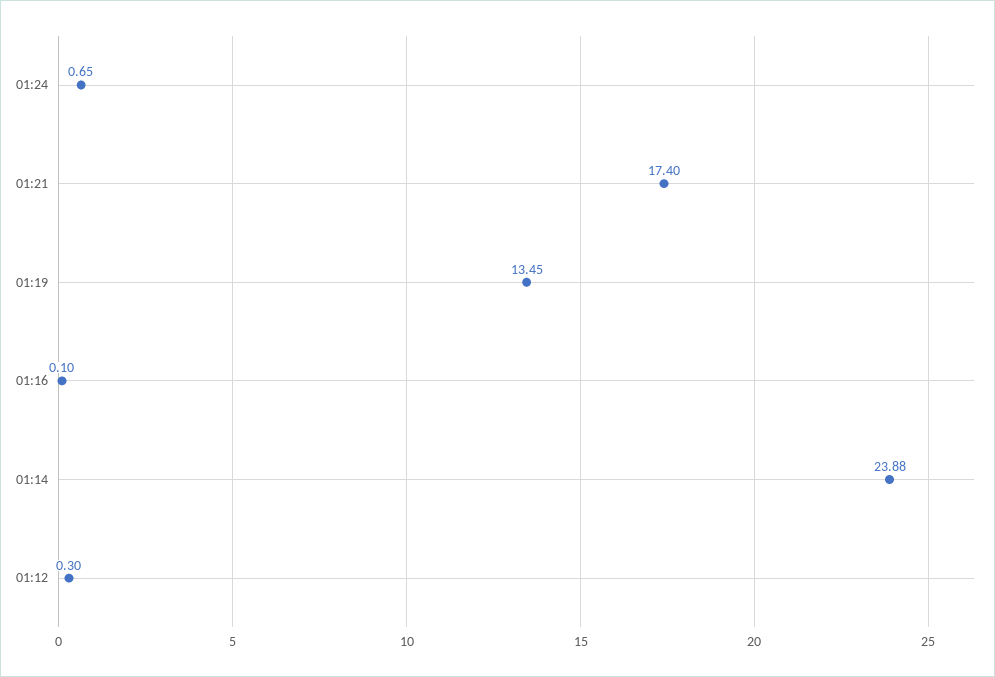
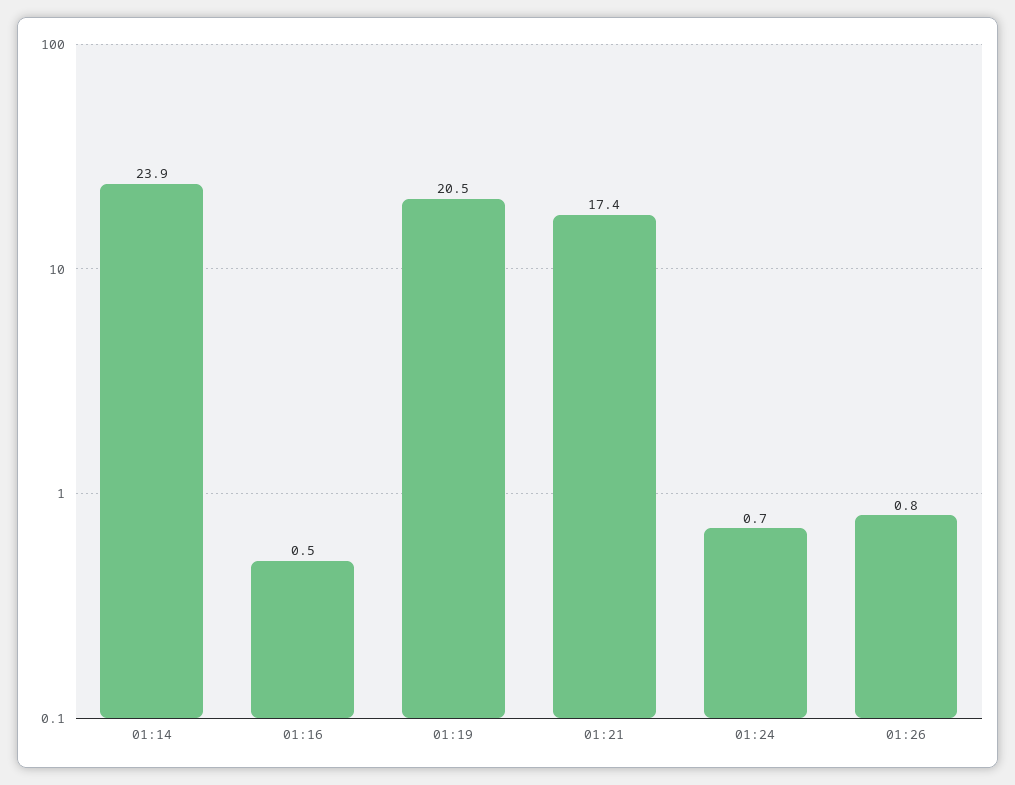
01:19: 13.45 -> 20.5
01:16: 0.1 -> 0.5
01:12: 0.3 -> none
01:26: none -> 0.8

